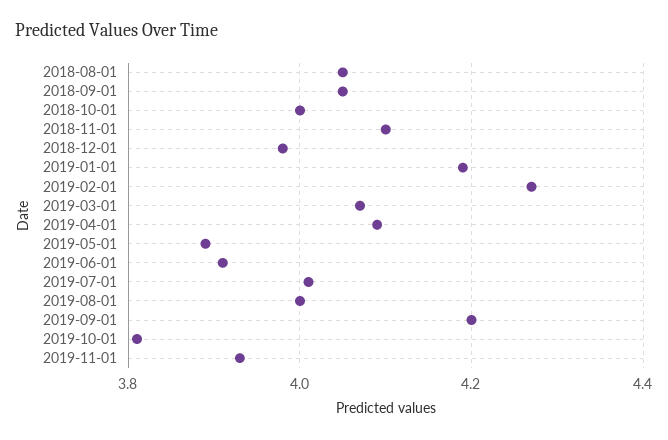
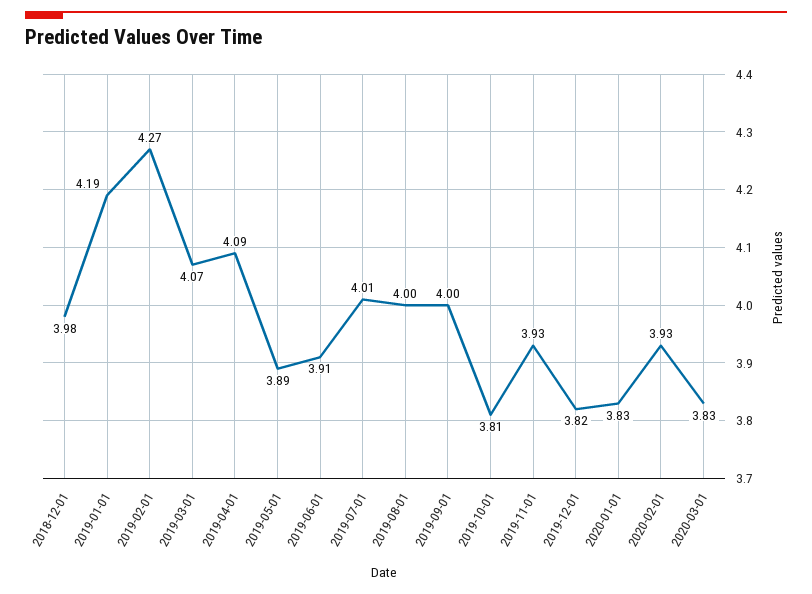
2018-08-01: 4.05 -> none
2018-09-01: 4.05 -> none
2018-10-01: 4 -> none
2018-11-01: 4.1 -> none
2019-09-01: 4.2 -> 4
2019-12-01: none -> 3.82
2020-01-01: none -> 3.83
2020-02-01: none -> 3.93
2020-03-01: none -> 3.83

